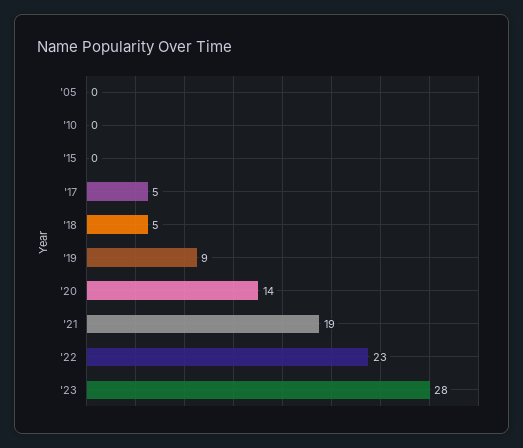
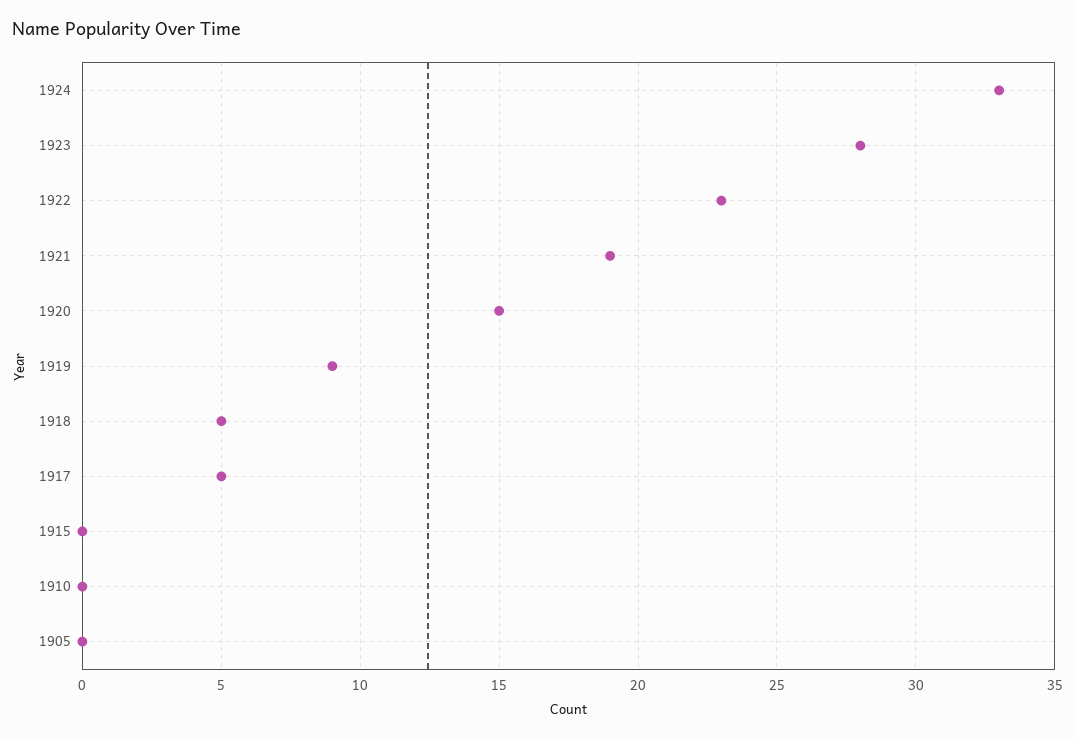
'20: 14 -> 15
1924: none -> 33

